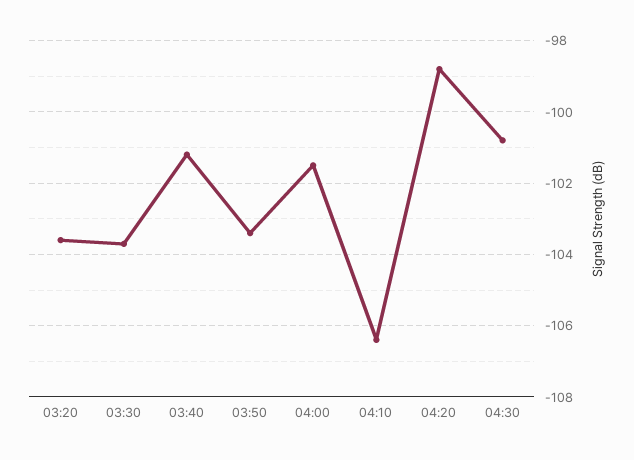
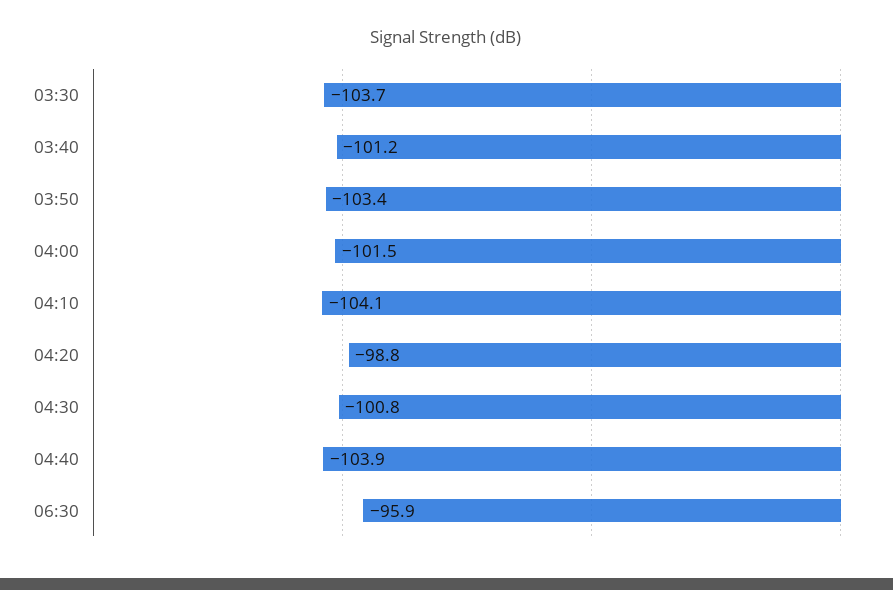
03:20: -103.5 -> none
04:10: -106.5 -> -104.1
04:40: none -> -103.9
06:30: none -> -95.9

